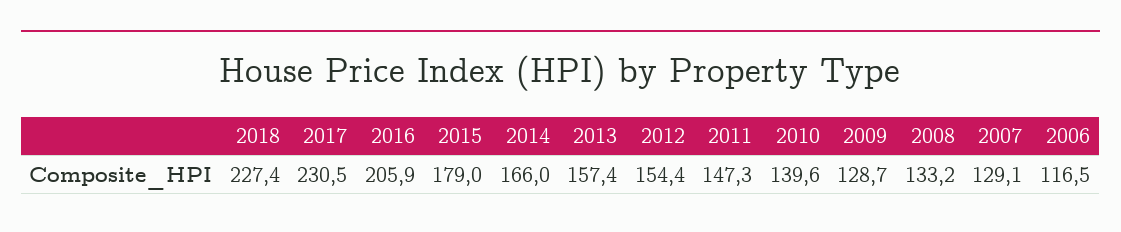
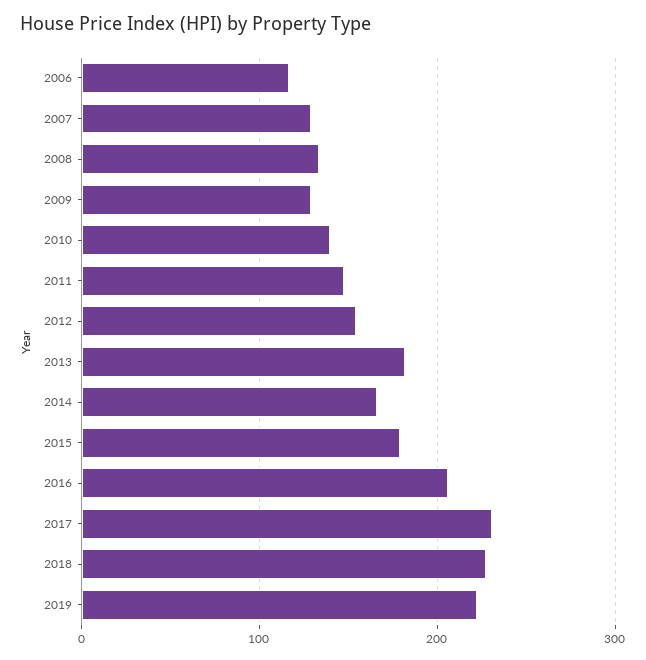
2013: 157.4 -> 180
2019: none -> 220

